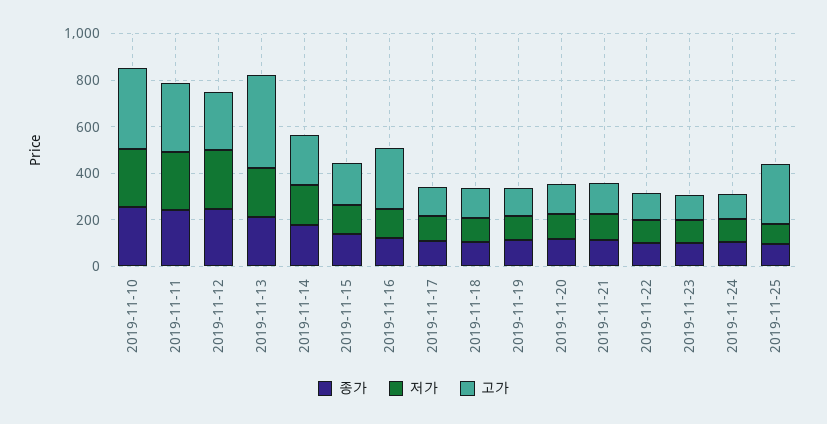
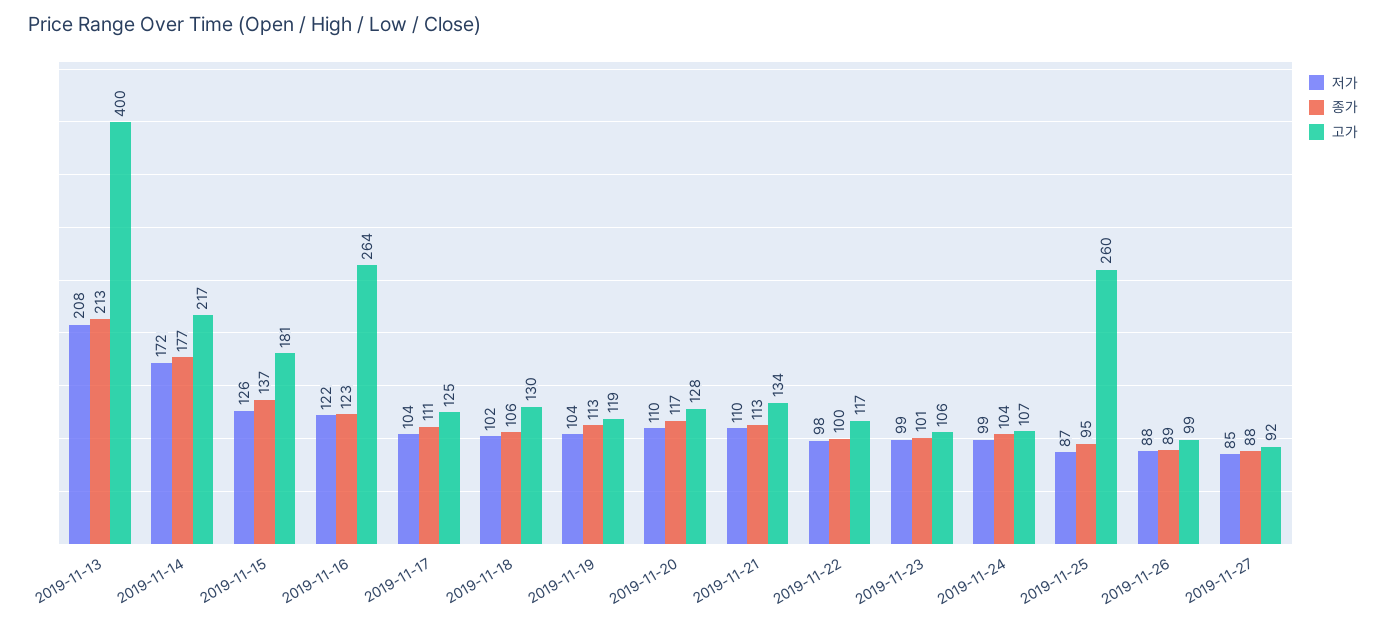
종가, 2019-11-10: 250 -> none
저가, 2019-11-10: 250 -> none
고가, 2019-11-10: 350 -> none
종가, 2019-11-11: 250 -> none
저가, 2019-11-11: 250 -> none
고가, 2019-11-11: 300 -> none
종가, 2019-11-12: 250 -> none
저가, 2019-11-12: 250 -> none
고가, 2019-11-12: 250 -> none
저가, 2019-11-26: none -> 88
종가, 2019-11-26: none -> 89
고가, 2019-11-26: none -> 99
저가, 2019-11-27: none -> 85
종가, 2019-11-27: none -> 88
고가, 2019-11-27: none -> 92

